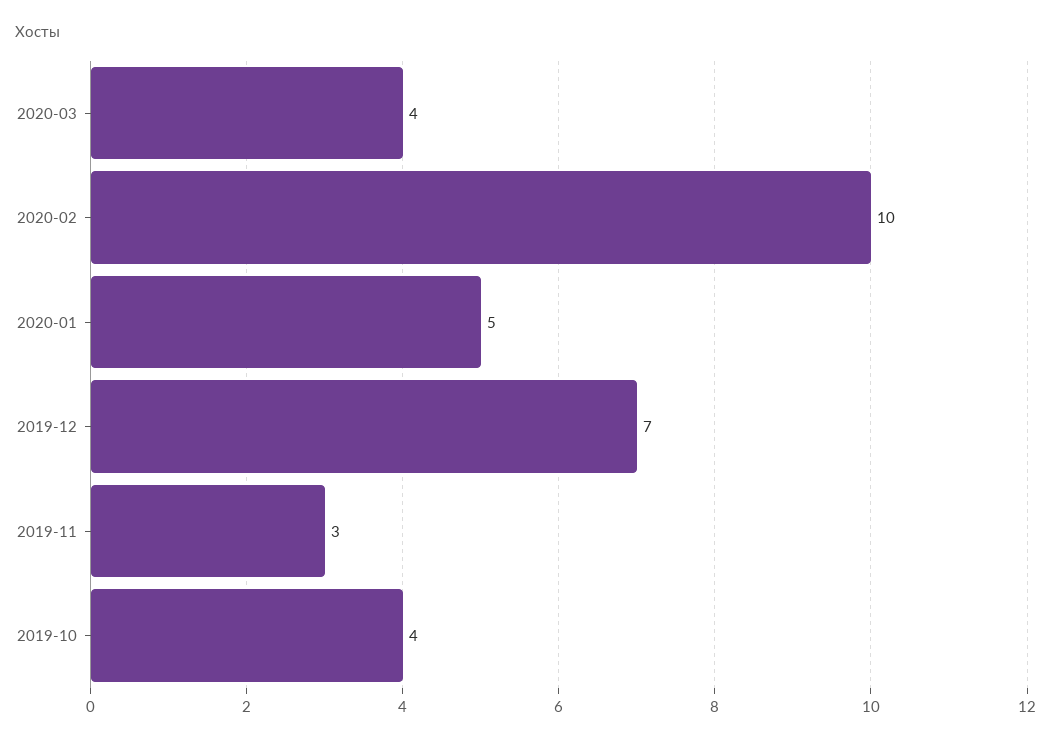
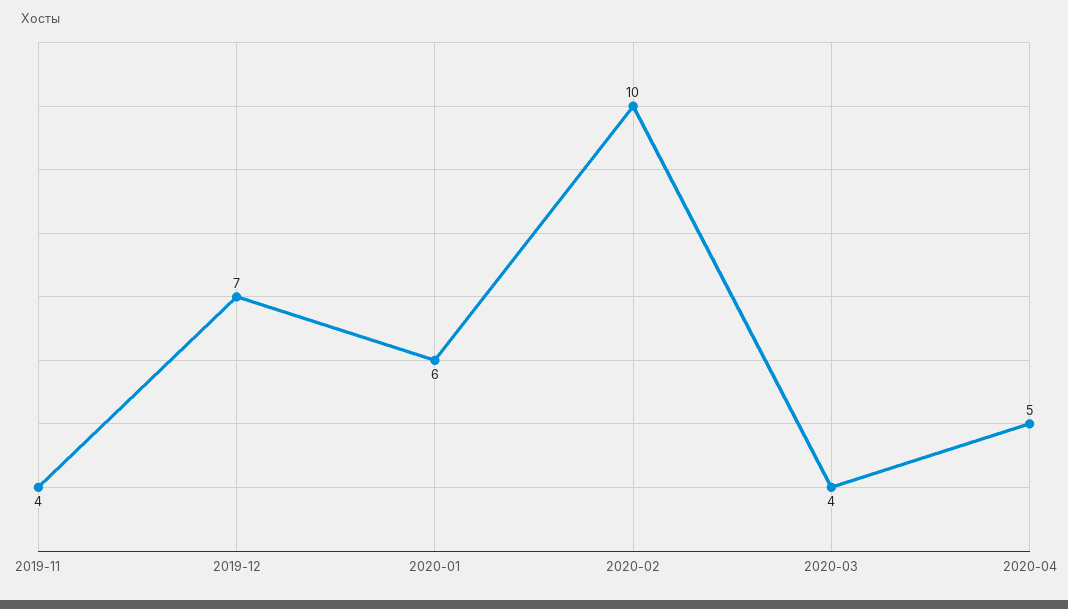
2020-01: 5 -> 6
2019-11: 3 -> 4
2019-10: 4 -> none
2020-04: none -> 5

